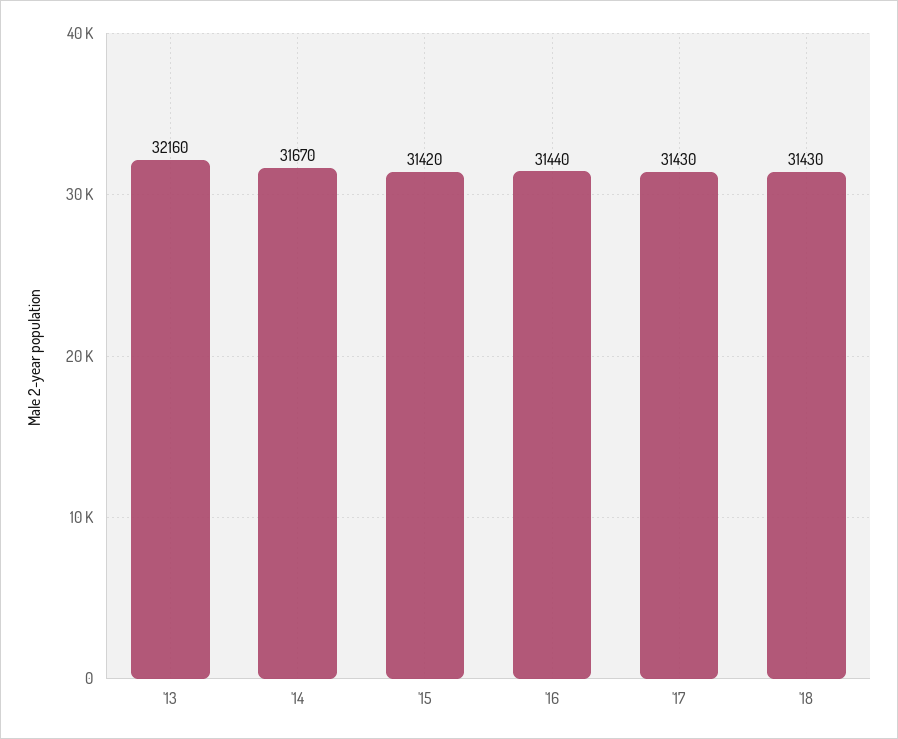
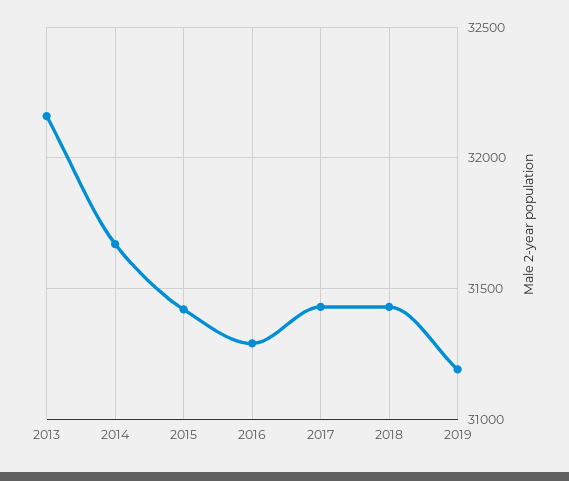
'16: 31440 -> 31300
2019: none -> 31200

